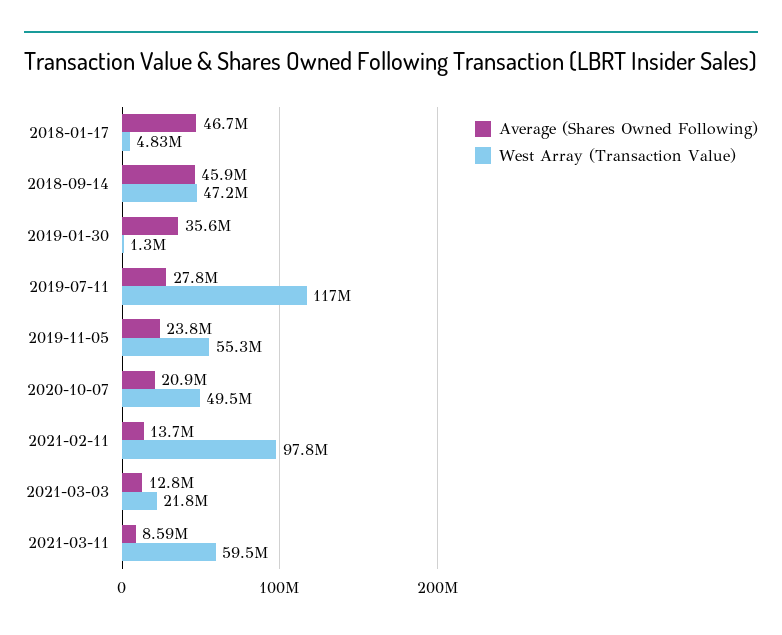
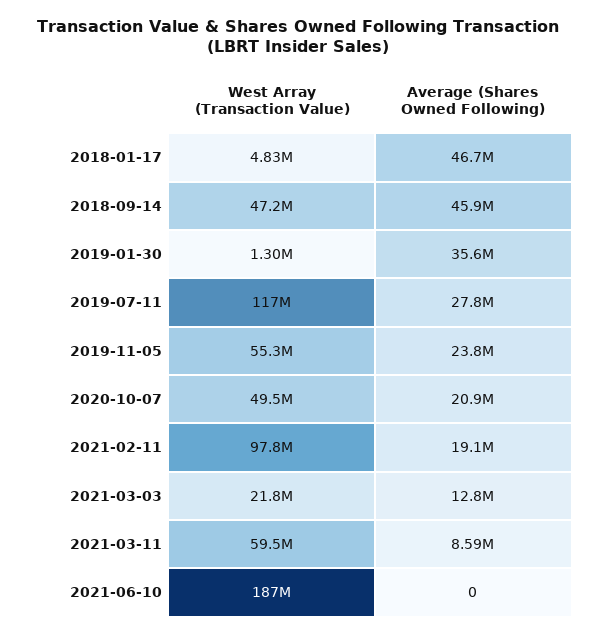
Average (Shares Owned Following), 2021-02-11: 13700000 -> 19100000
West Array (Transaction Value), 2021-06-10: none -> 187000000
Average (Shares Owned Following), 2021-06-10: none -> 0

